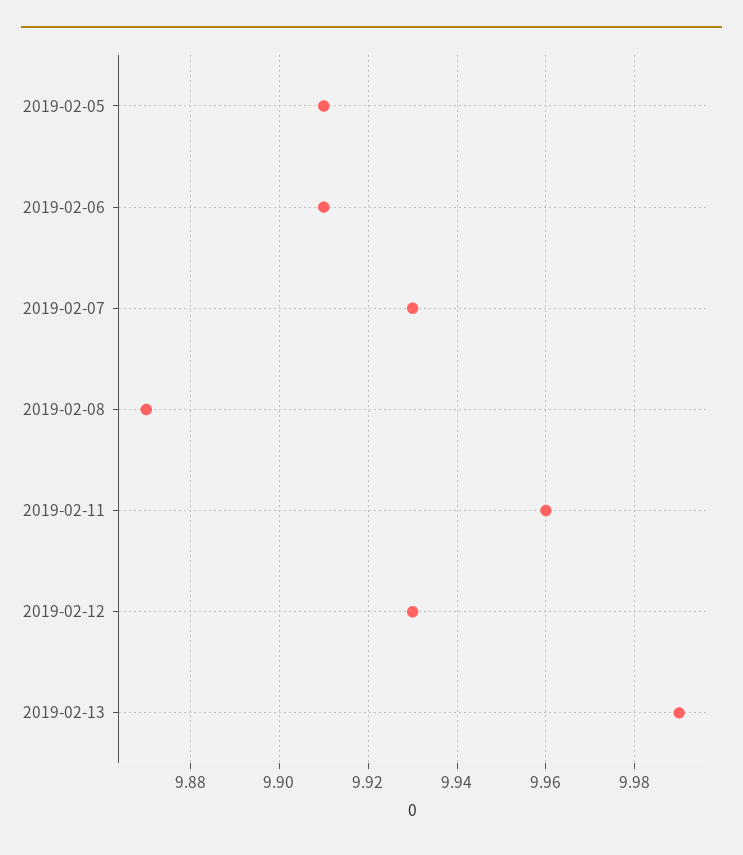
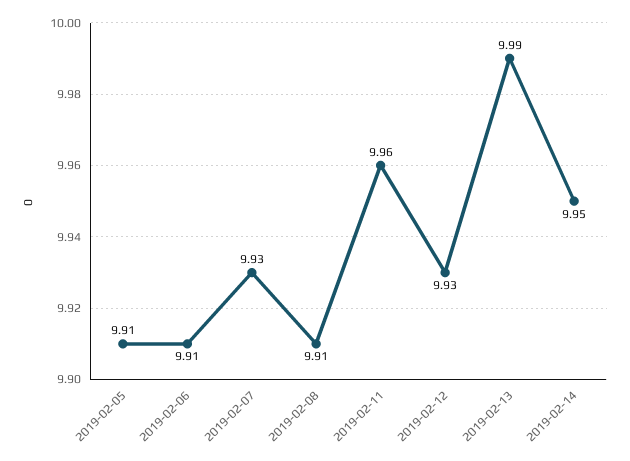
2019-02-08: 9.87 -> 9.91
2019-02-14: none -> 9.95

